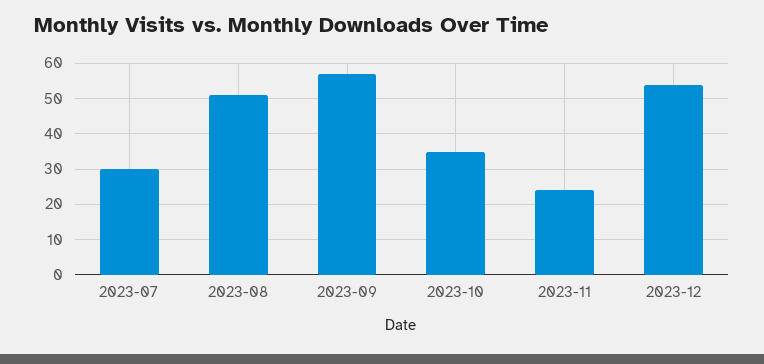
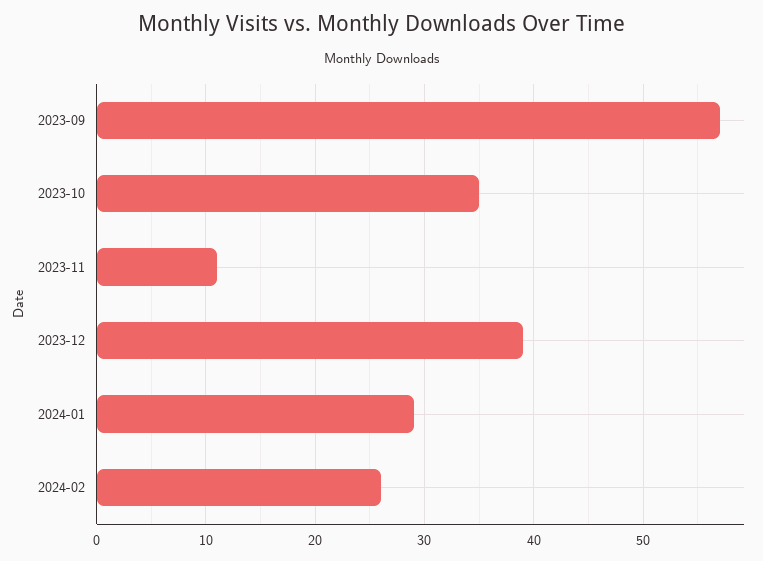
2023-07: 30 -> none
2023-08: 50 -> none
2023-11: 25 -> 11
2023-12: 55 -> 39
2024-01: none -> 29
2024-02: none -> 26

